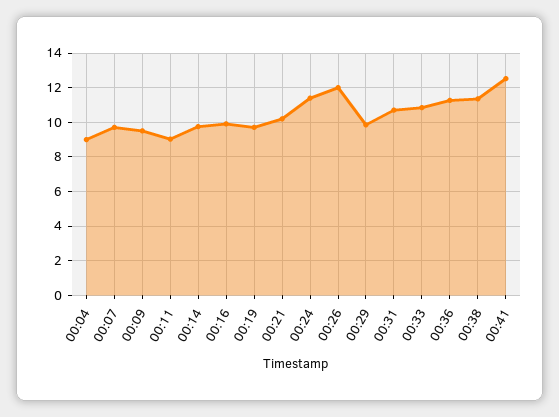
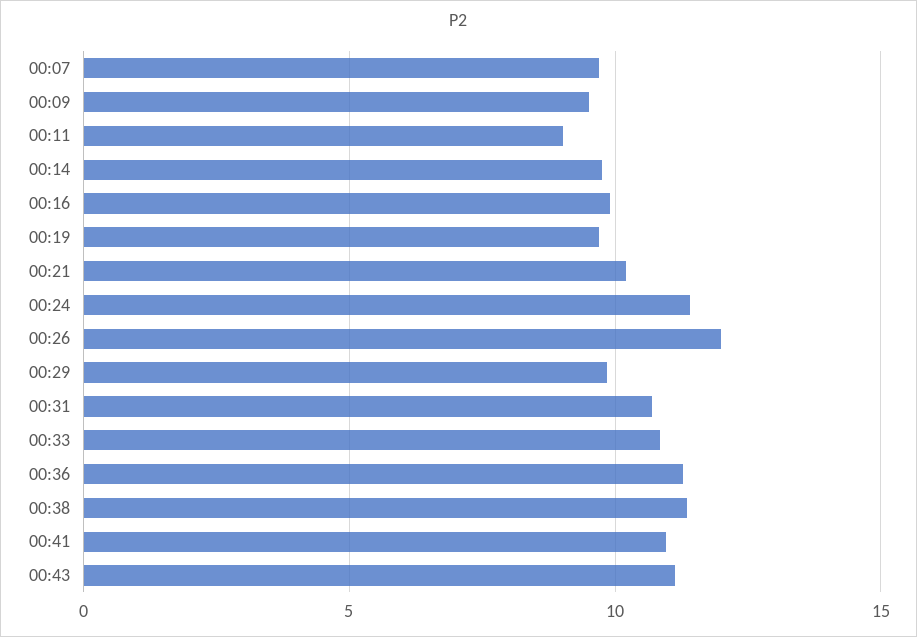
00:04: 9 -> none
00:41: 12.5 -> 11
00:43: none -> 11

